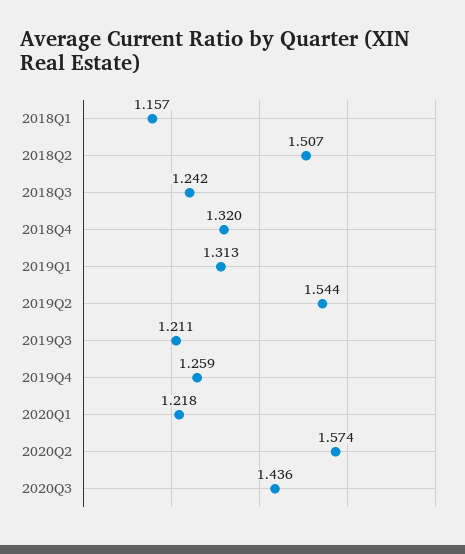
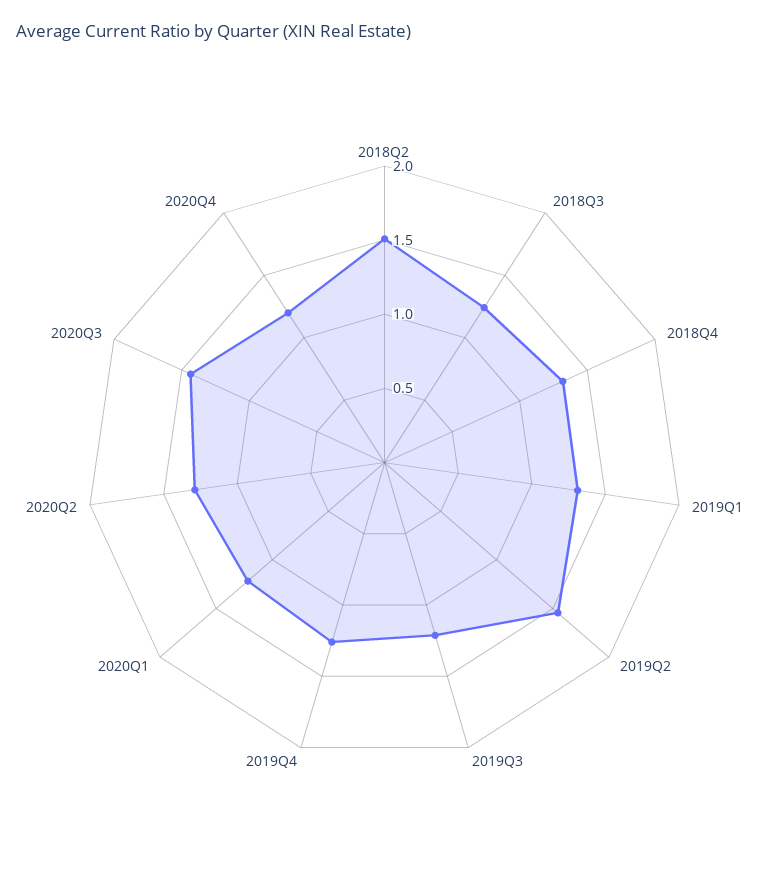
2018Q1: 1.157 -> none
2020Q2: 1.574 -> 1.3
2020Q4: none -> 1.2

